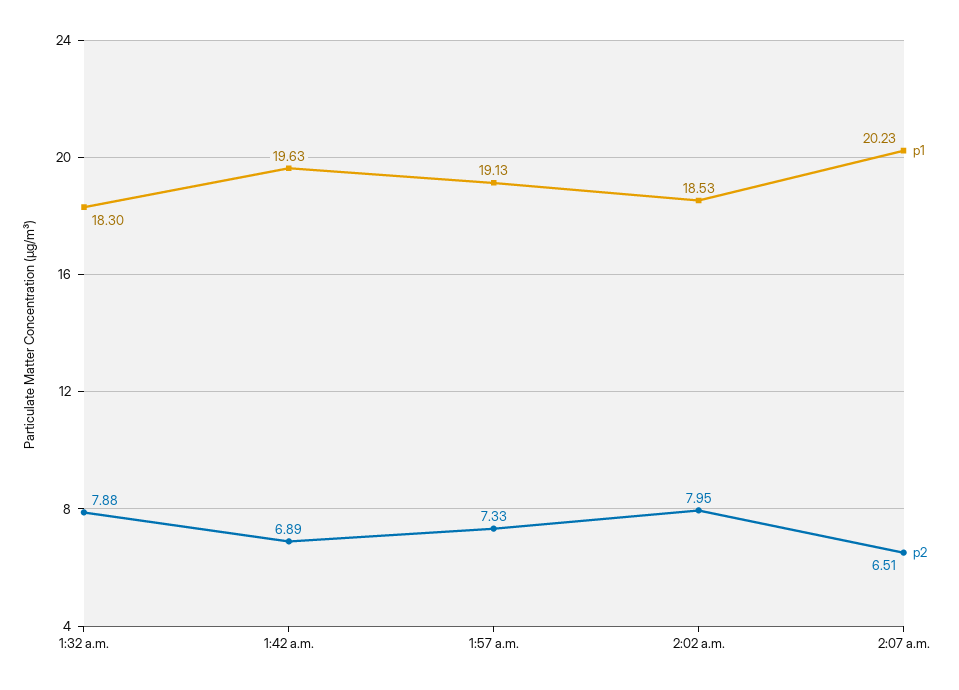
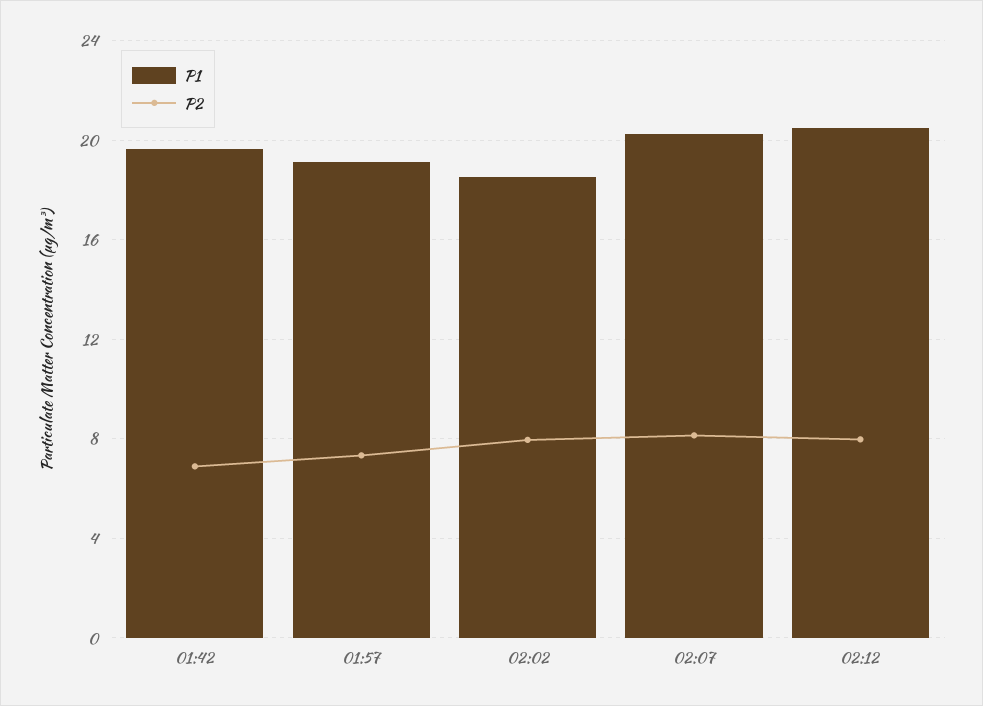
p1, 1:32 a.m.: 18.3 -> none
p2, 1:32 a.m.: 7.88 -> none
p2, 2:07 a.m.: 6.51 -> 8
p1, 02:12: none -> 20.5
p2, 02:12: none -> 8

